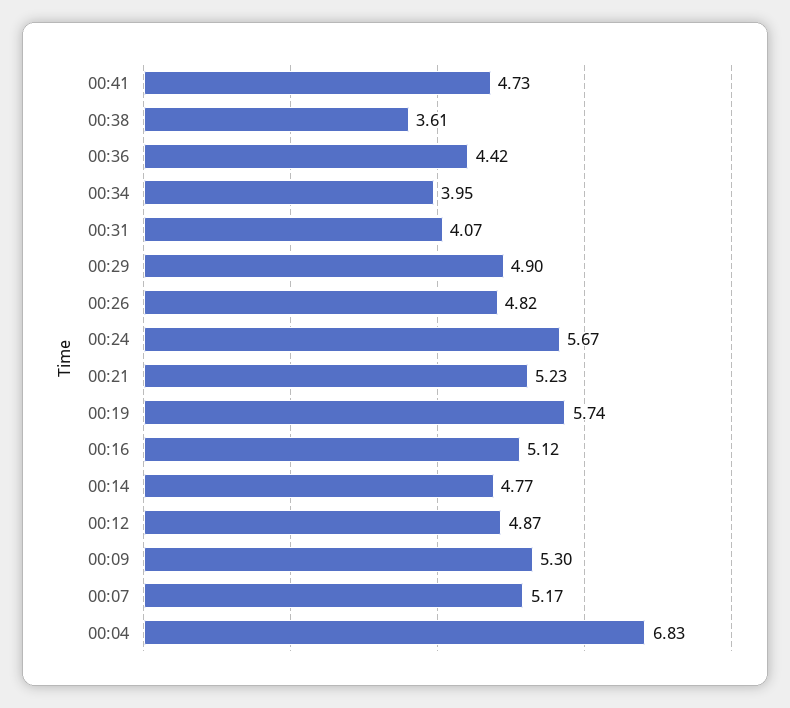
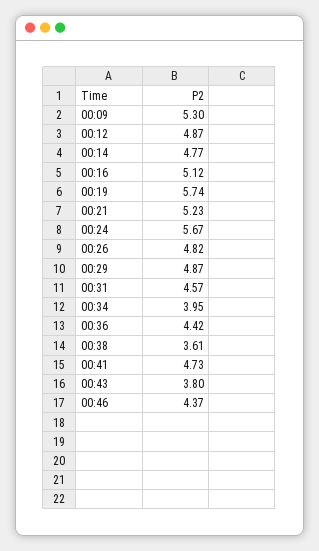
00:31: 4.07 -> 4.57
00:29: 4.9 -> 4.87
00:07: 5.17 -> none
00:04: 6.83 -> none
00:43: none -> 3.8
00:46: none -> 4.37

